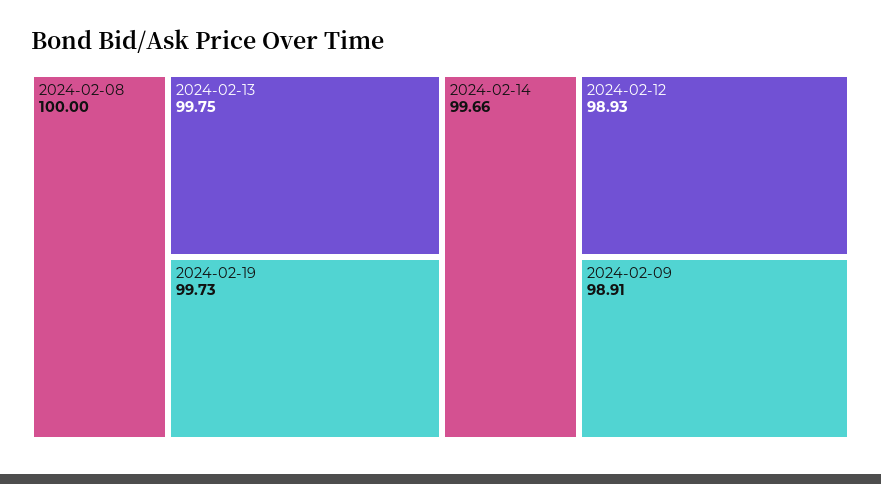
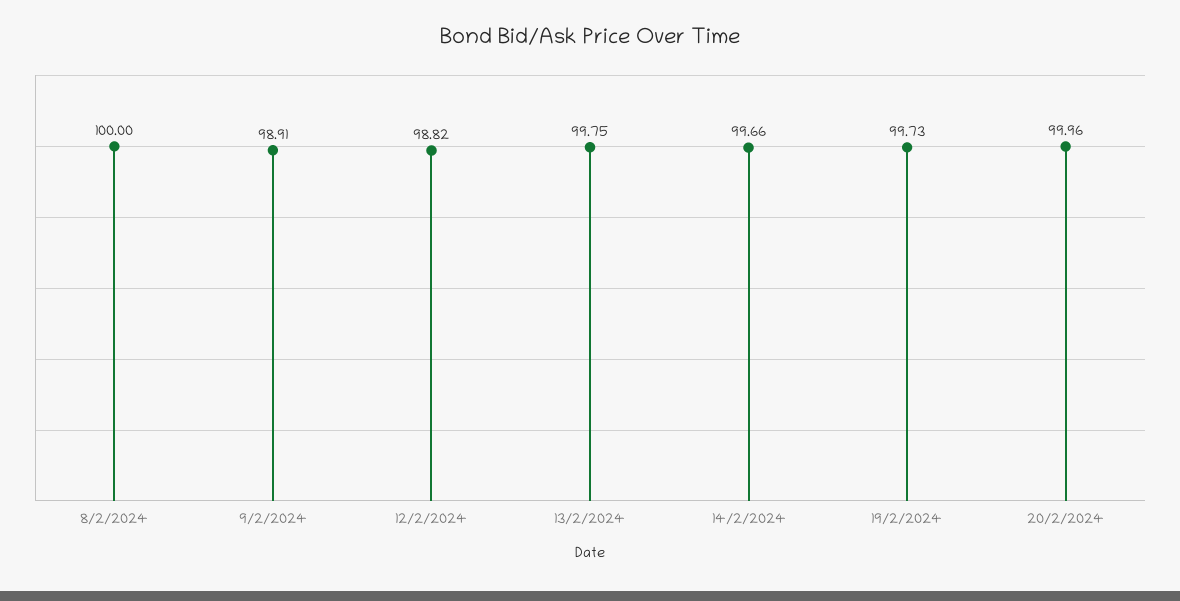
2024-02-12: 98.93 -> 98.82
20/2/2024: none -> 99.96

